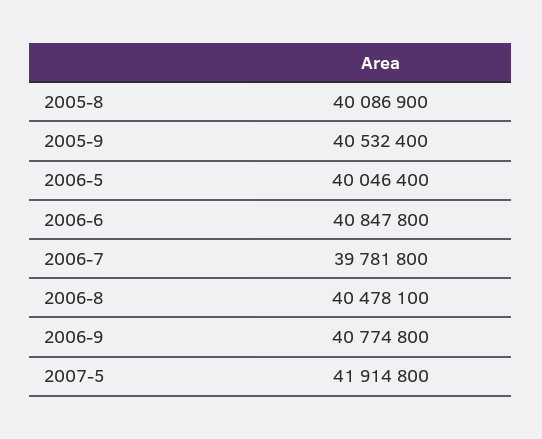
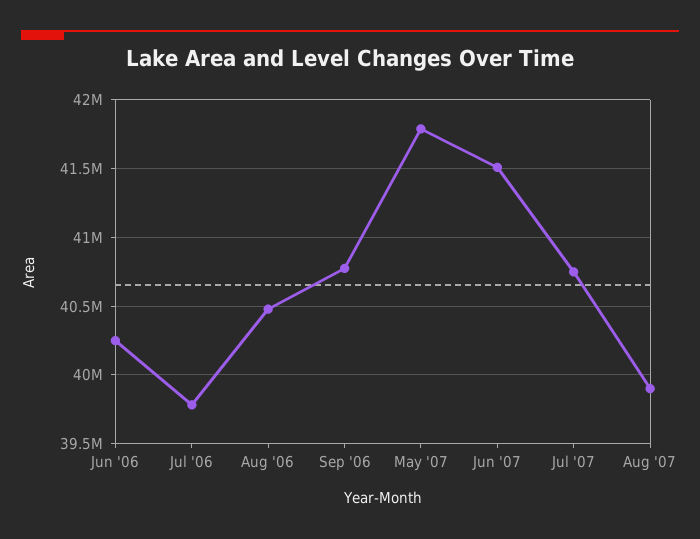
2005-8: 40086900 -> none
2005-9: 40532400 -> none
2006-5: 40046400 -> none
2006-6: 40847800 -> 40250000
2007-5: 41914800 -> 41800000
Jun '07: none -> 41500000
Jul '07: none -> 40750000
Aug '07: none -> 39900000

